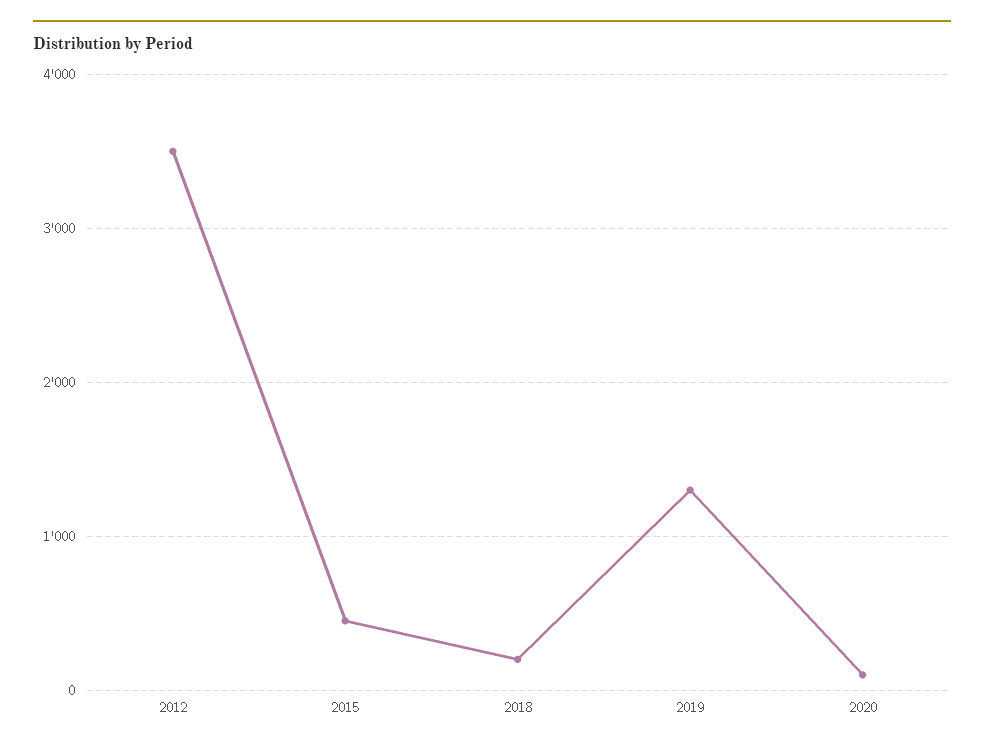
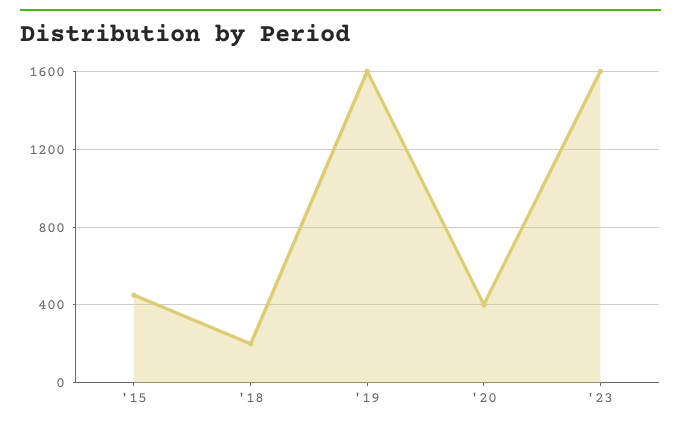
2012: 3500 -> none
2019: 1300 -> 1600
2020: 100 -> 400
'23: none -> 1600

